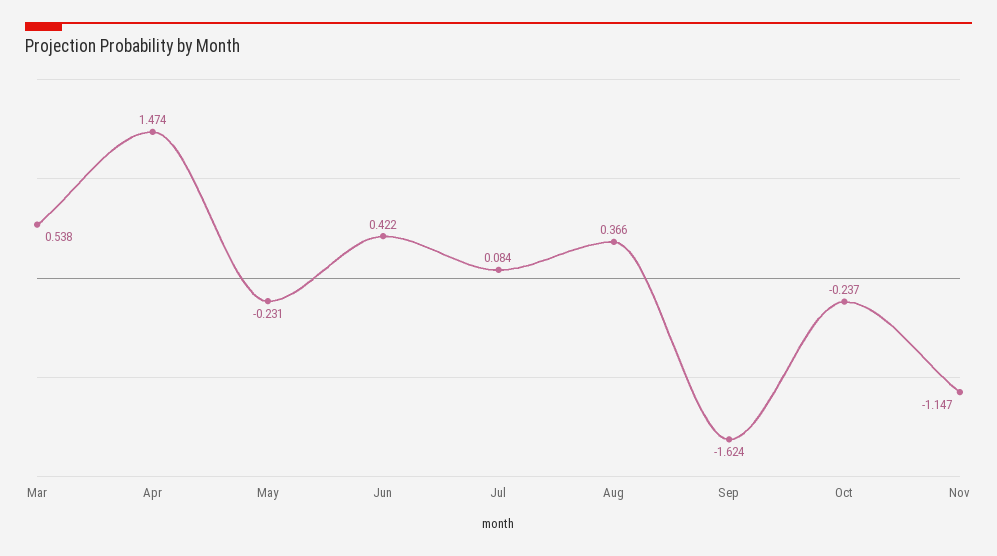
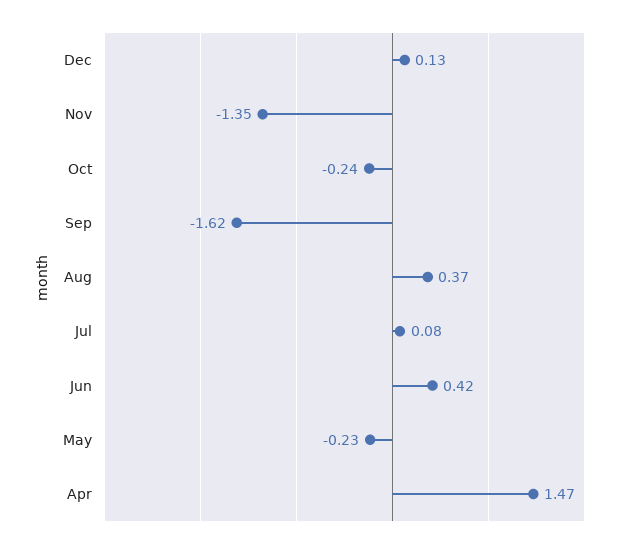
Mar: 0.538 -> none
Nov: -1.147 -> -1.35
Dec: none -> 0.13

